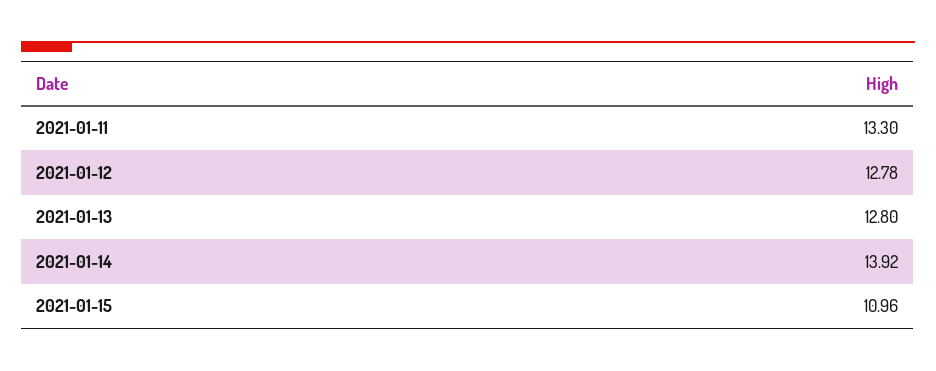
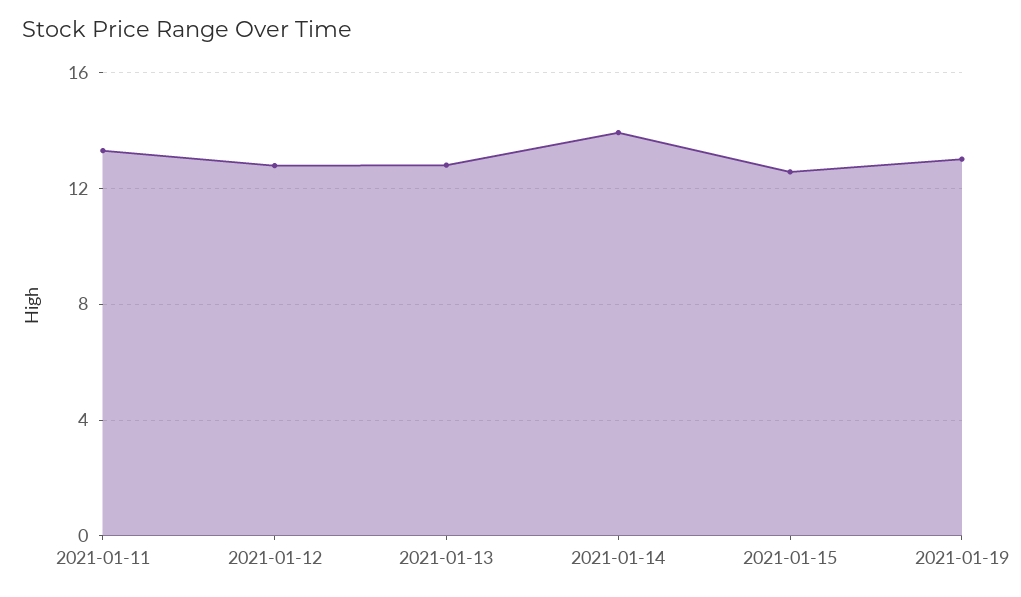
2021-01-15: 10.96 -> 12.5
2021-01-19: none -> 13

